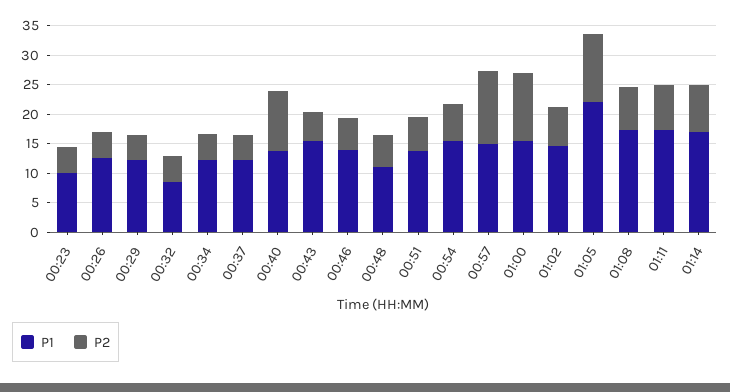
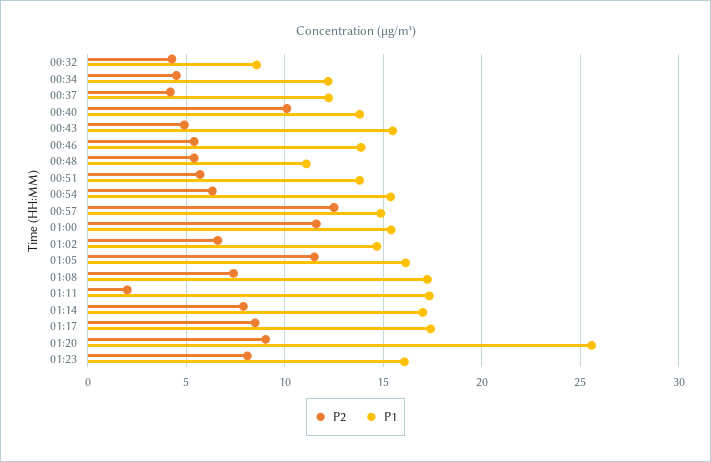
P1, 00:23: 10 -> none
P2, 00:23: 5 -> none
P1, 00:26: 12.5 -> none
P2, 00:26: 5 -> none
P1, 00:29: 12.5 -> none
P2, 00:29: 5 -> none
P1, 01:05: 22.5 -> 16
P2, 01:11: 7.5 -> 2
P2, 01:17: none -> 8.5
P1, 01:17: none -> 17.5
P2, 01:20: none -> 9
P1, 01:20: none -> 25.5
P2, 01:23: none -> 8
P1, 01:23: none -> 16

